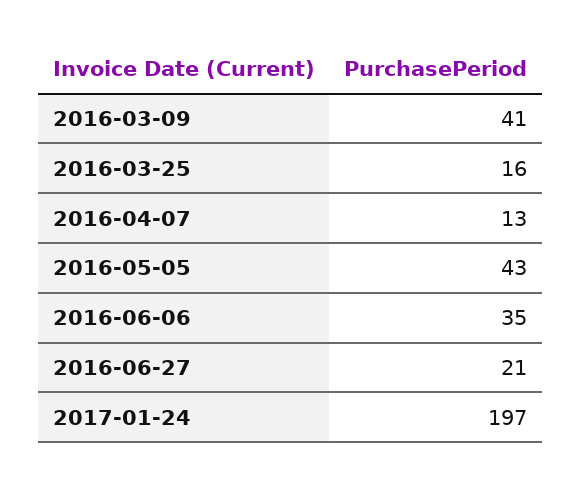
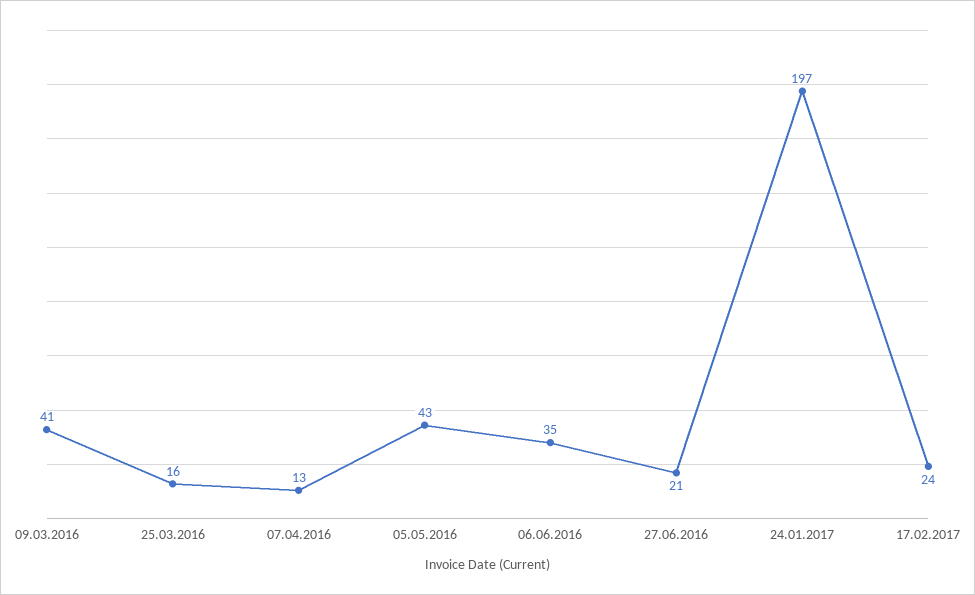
17.02.2017: none -> 24

